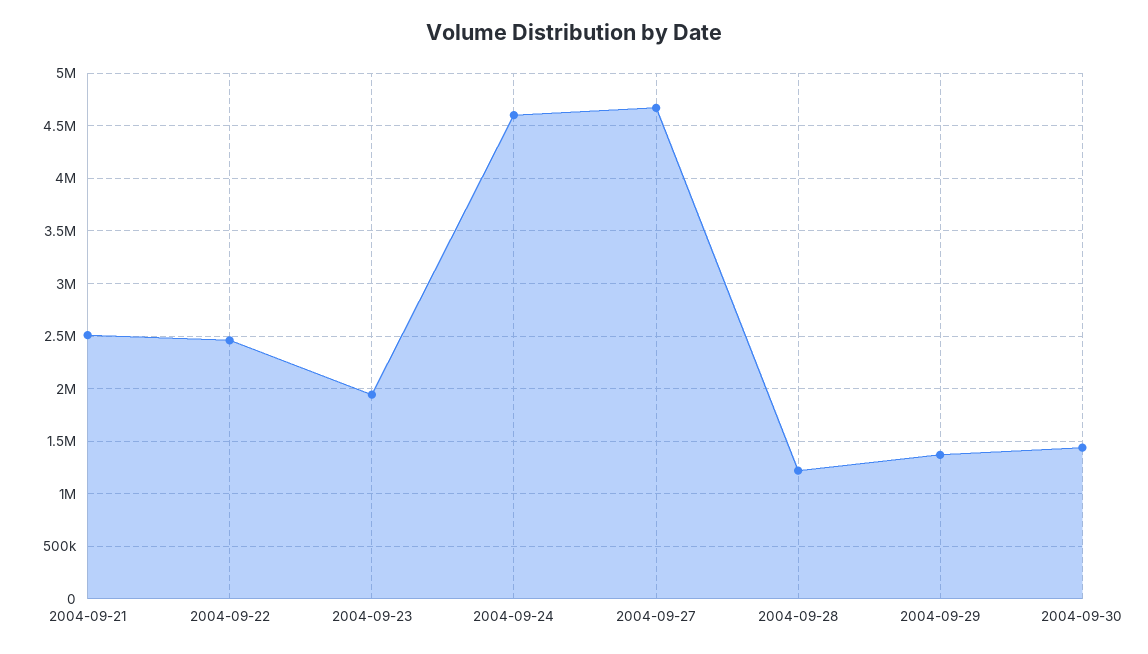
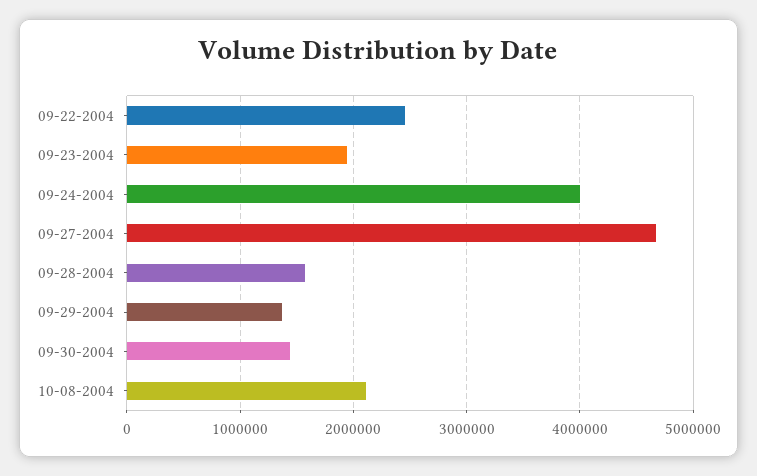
2004-09-21: 2500000 -> none
2004-09-24: 4600000 -> 4000000
2004-09-28: 1200000 -> 1600000
10-08-2004: none -> 2100000

